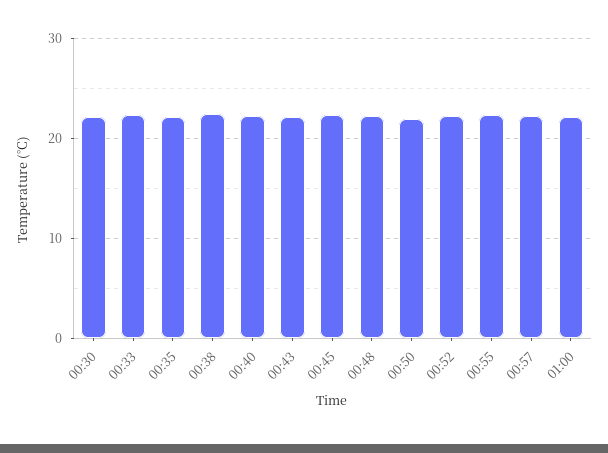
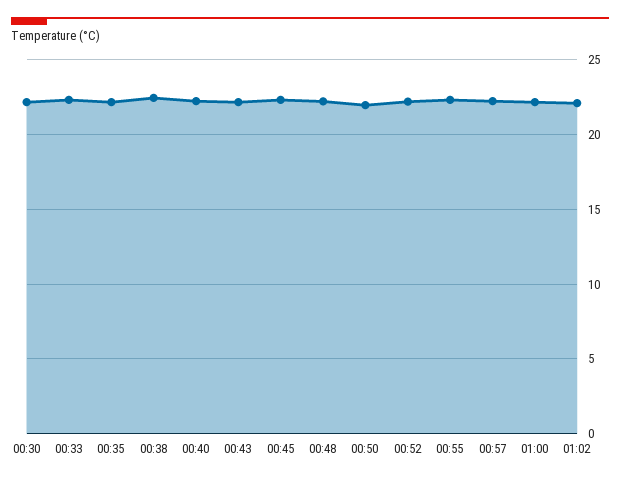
01:02: none -> 22

